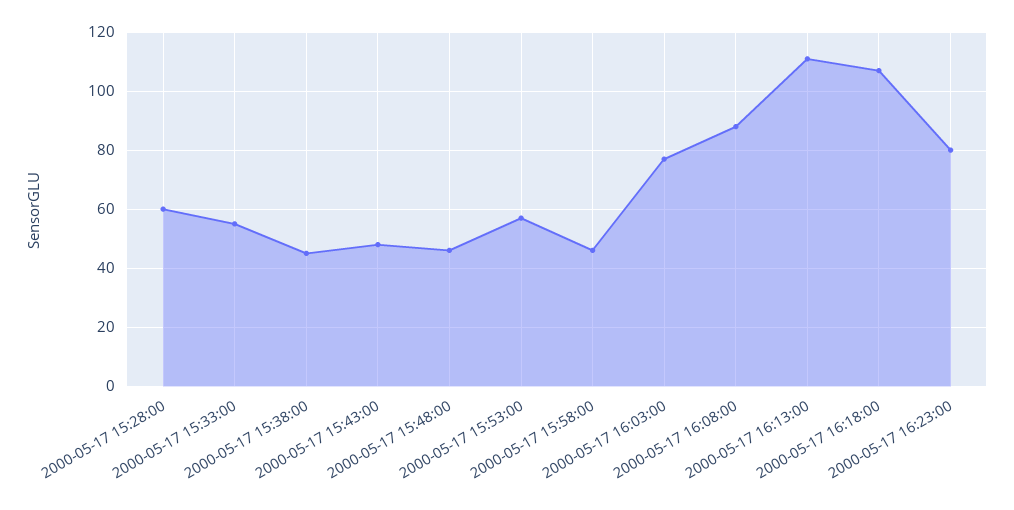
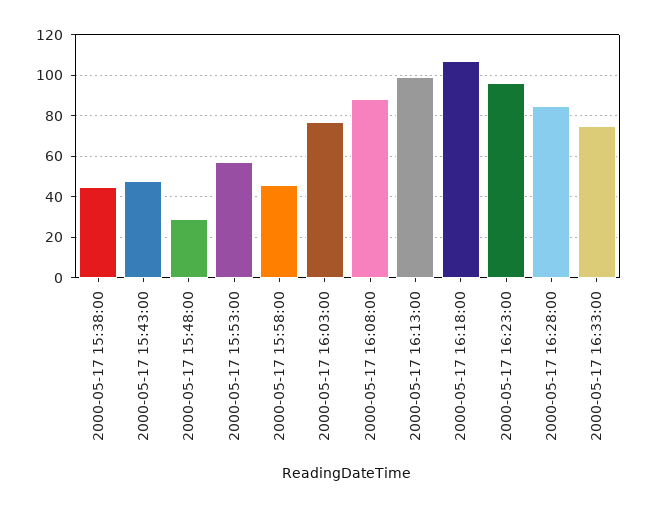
2000-05-17 15:28:00: 60 -> none
2000-05-17 15:33:00: 55 -> none
2000-05-17 15:48:00: 45 -> 30
2000-05-17 16:13:00: 110 -> 100
2000-05-17 16:23:00: 80 -> 95
2000-05-17 16:28:00: none -> 85
2000-05-17 16:33:00: none -> 75

